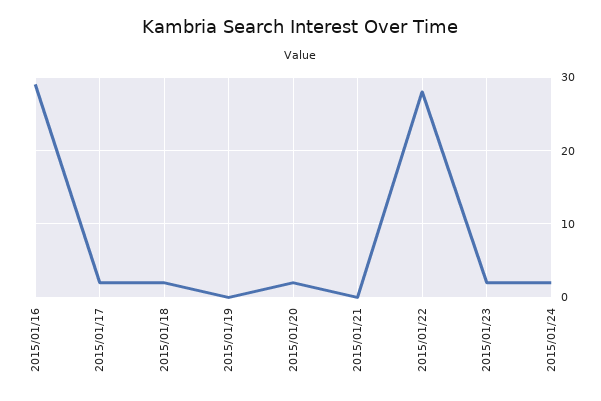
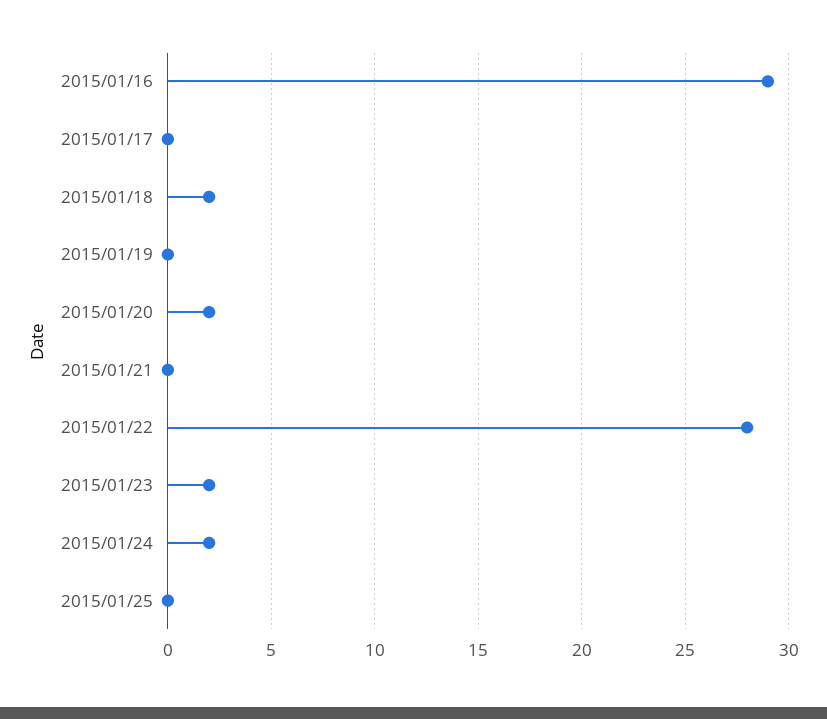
2015/01/17: 2 -> 0
2015/01/25: none -> 0

